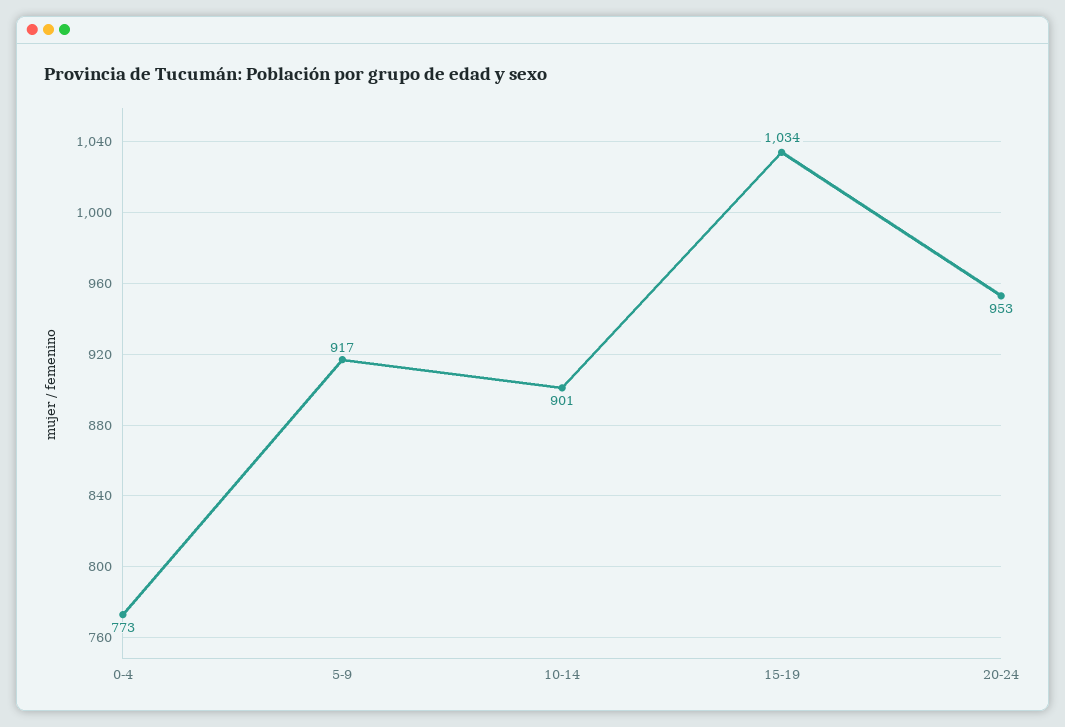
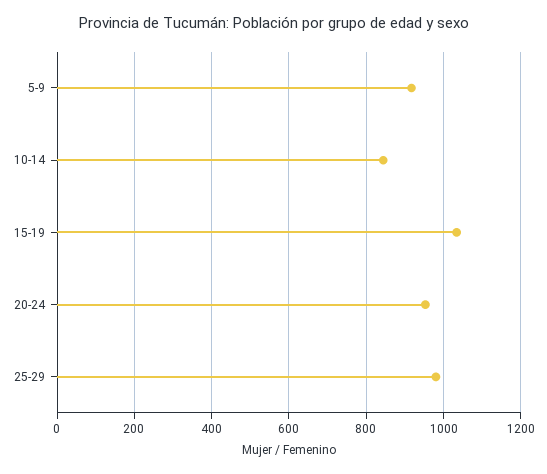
0-4: 773 -> none
10-14: 901 -> 840
25-29: none -> 980

